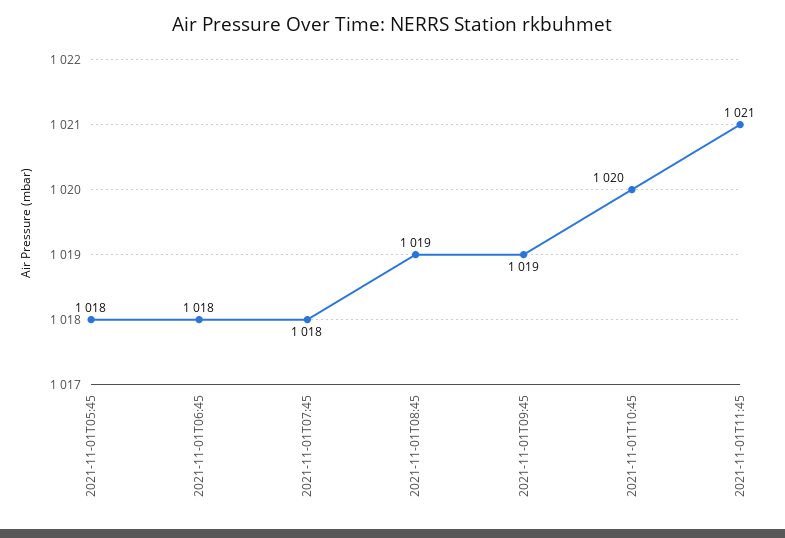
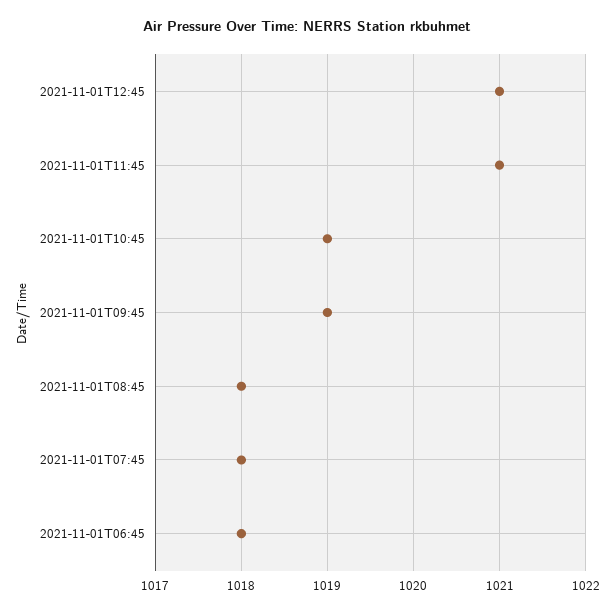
2021-11-01T05:45: 1018 -> none
2021-11-01T08:45: 1019 -> 1018
2021-11-01T10:45: 1020 -> 1019
2021-11-01T12:45: none -> 1021

